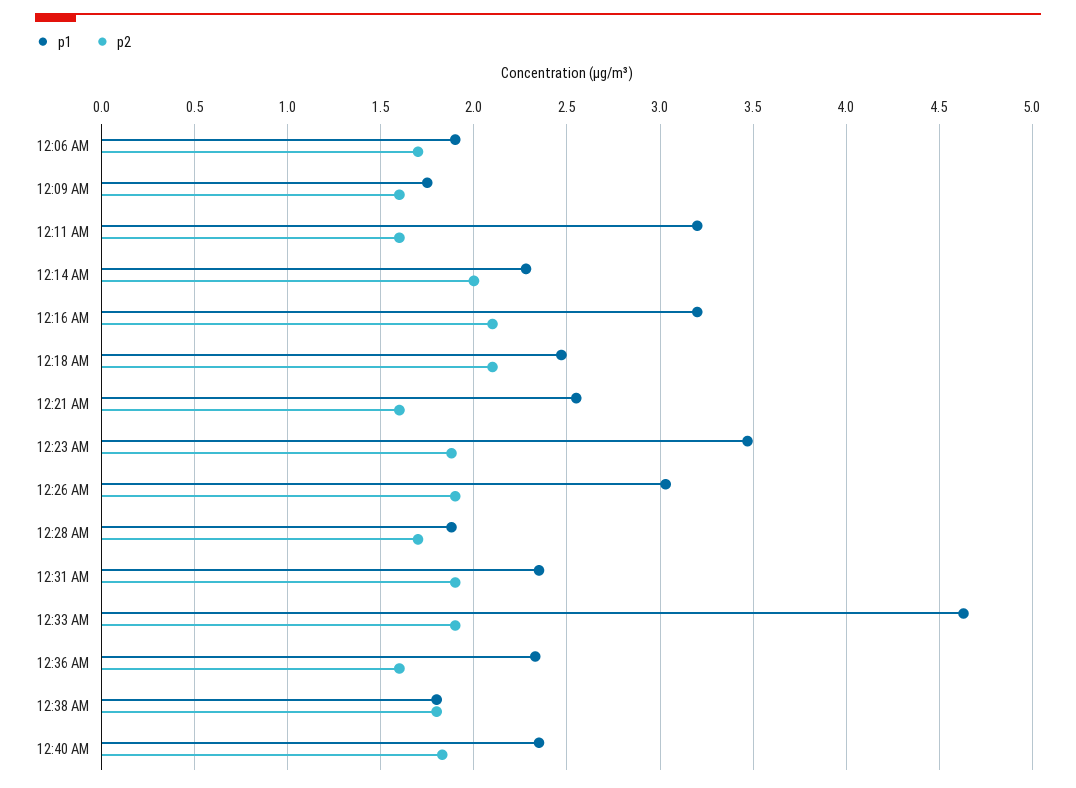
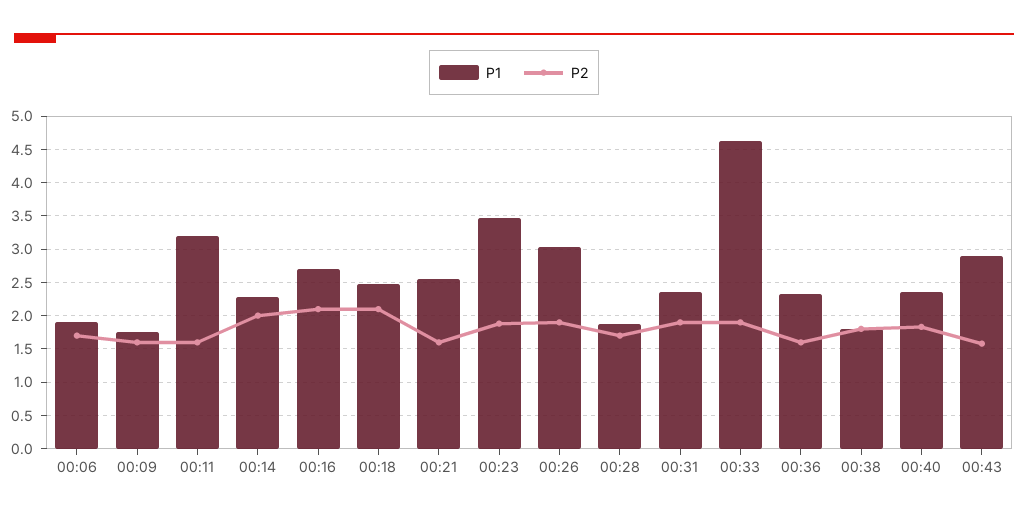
p1, 12:16 AM: 3.2 -> 2.7
p1, 00:43: none -> 2.9
p2, 00:43: none -> 1.6

